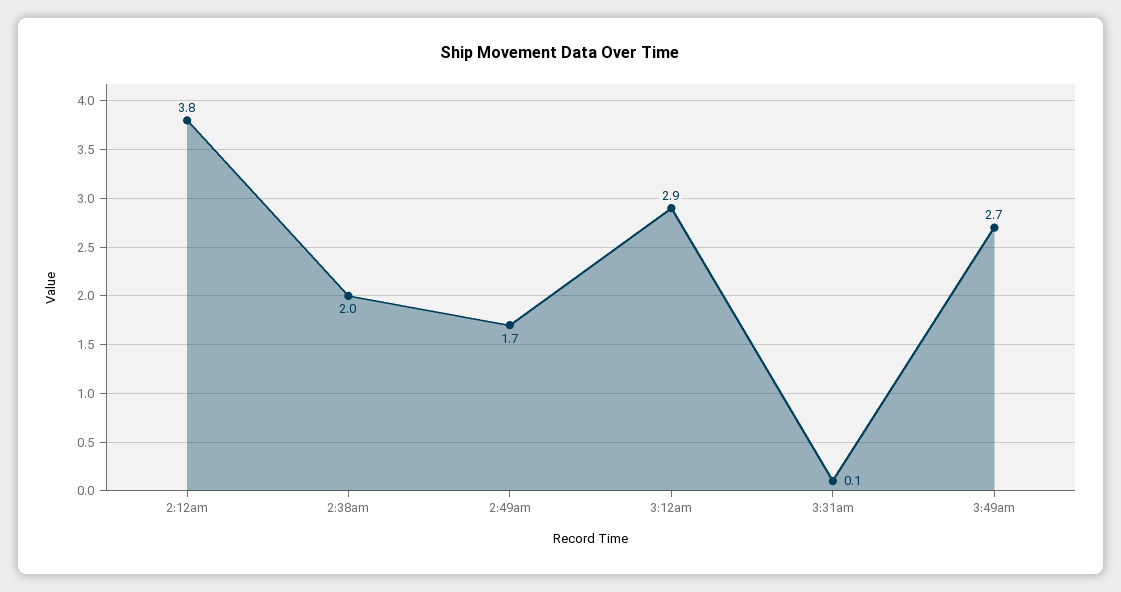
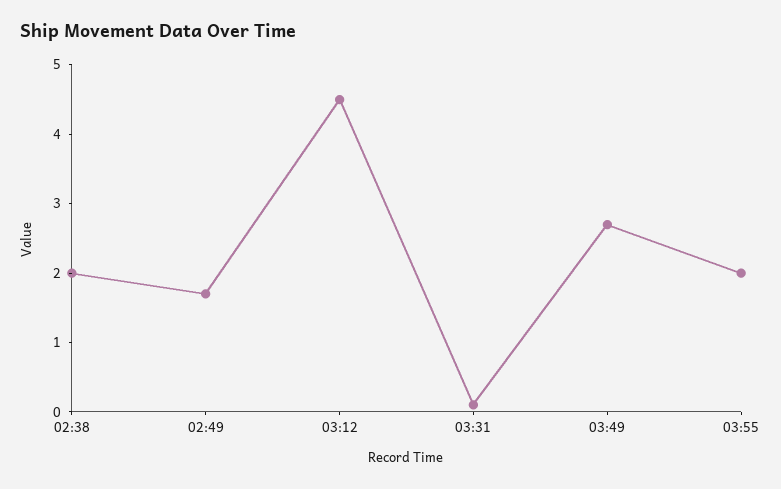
2:12am: 3.8 -> none
3:12am: 2.9 -> 4.5
03:55: none -> 2

